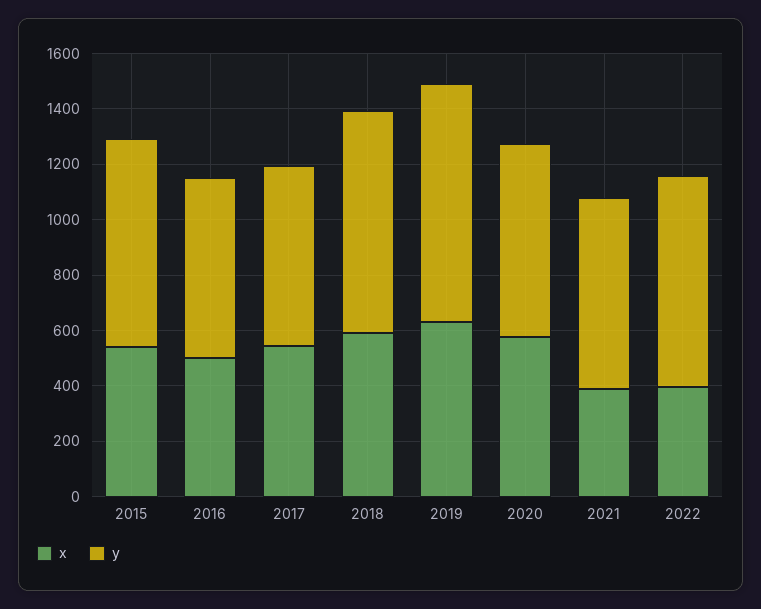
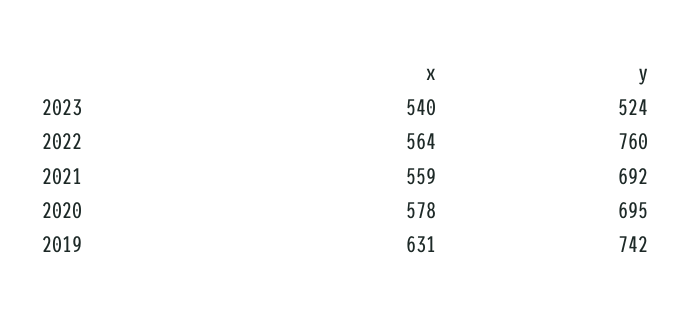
x, 2015: 550 -> none
y, 2015: 750 -> none
x, 2016: 500 -> none
y, 2016: 650 -> none
x, 2017: 550 -> none
y, 2017: 650 -> none
x, 2018: 600 -> none
y, 2018: 800 -> none
y, 2019: 850 -> 742
x, 2021: 400 -> 559
x, 2022: 400 -> 564
x, 2023: none -> 540
y, 2023: none -> 524

